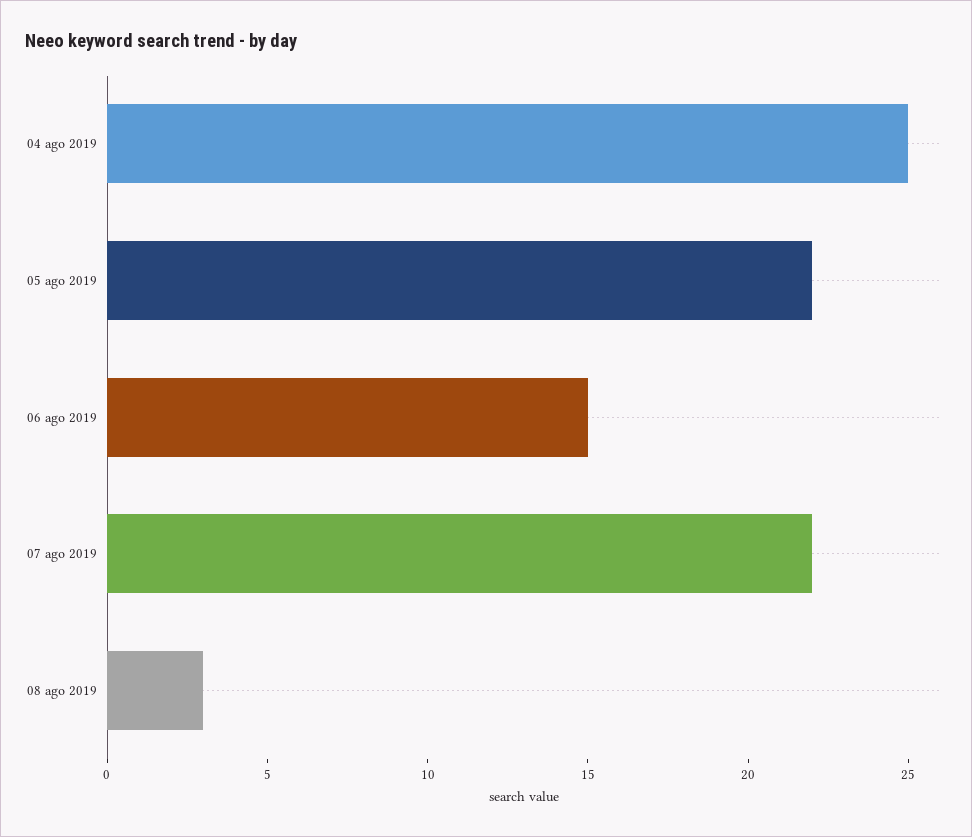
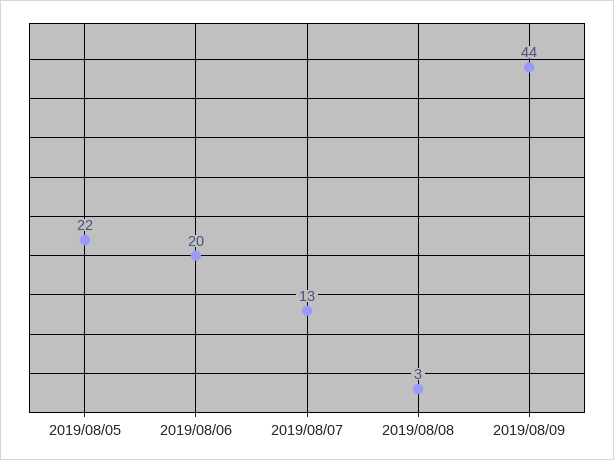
04 ago 2019: 25 -> none
06 ago 2019: 15 -> 20
07 ago 2019: 22 -> 13
2019/08/09: none -> 44

